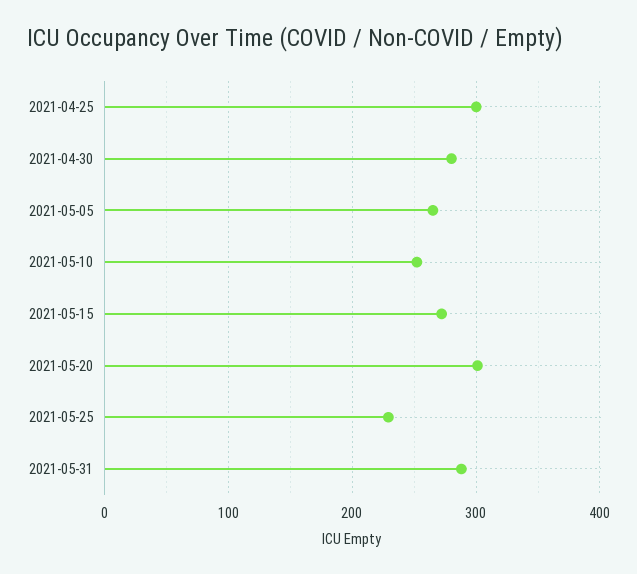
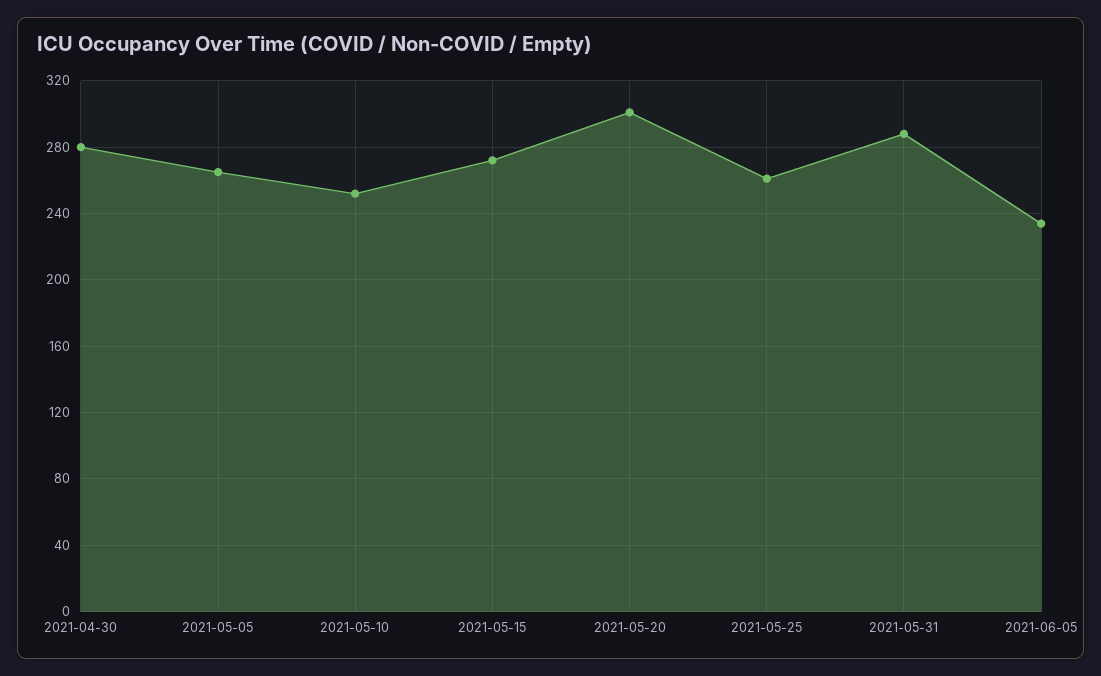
2021-04-25: 300 -> none
2021-05-25: 230 -> 260
2021-06-05: none -> 235

